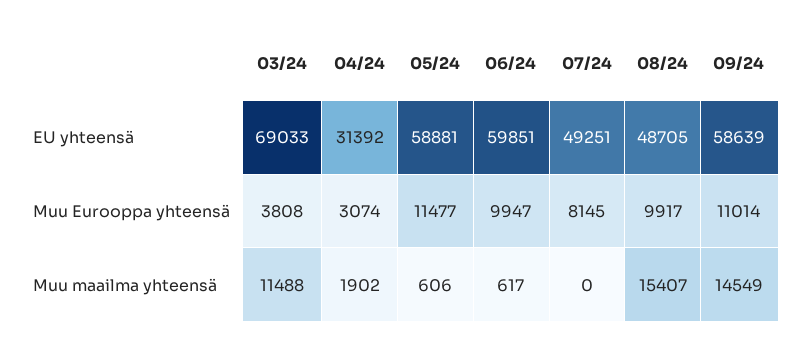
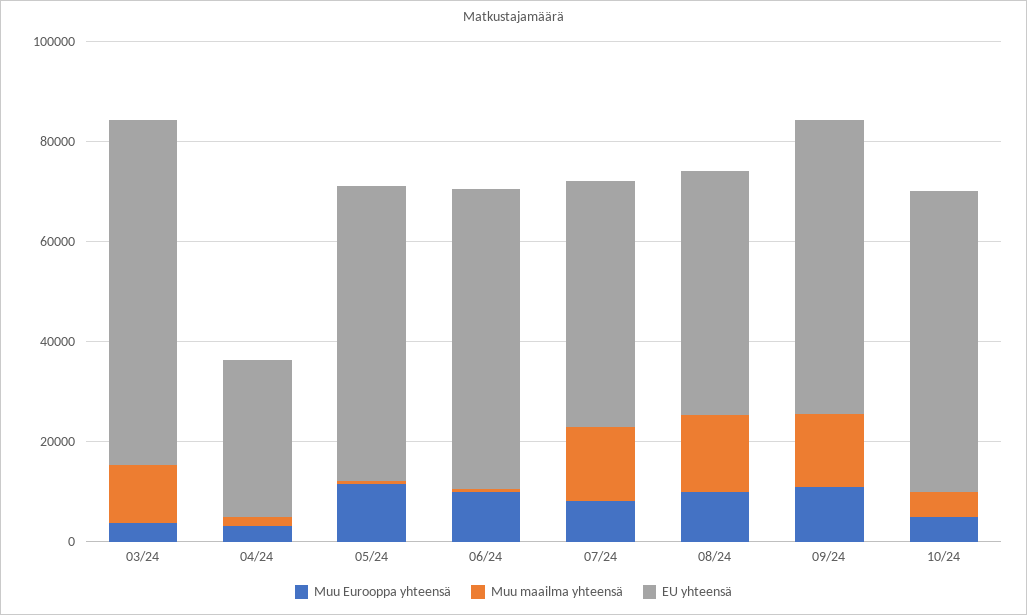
Muu maailma yhteensä, 07/24: 0 -> 15000
Muu Eurooppa yhteensä, 10/24: none -> 5000
Muu maailma yhteensä, 10/24: none -> 5000
EU yhteensä, 10/24: none -> 60000

